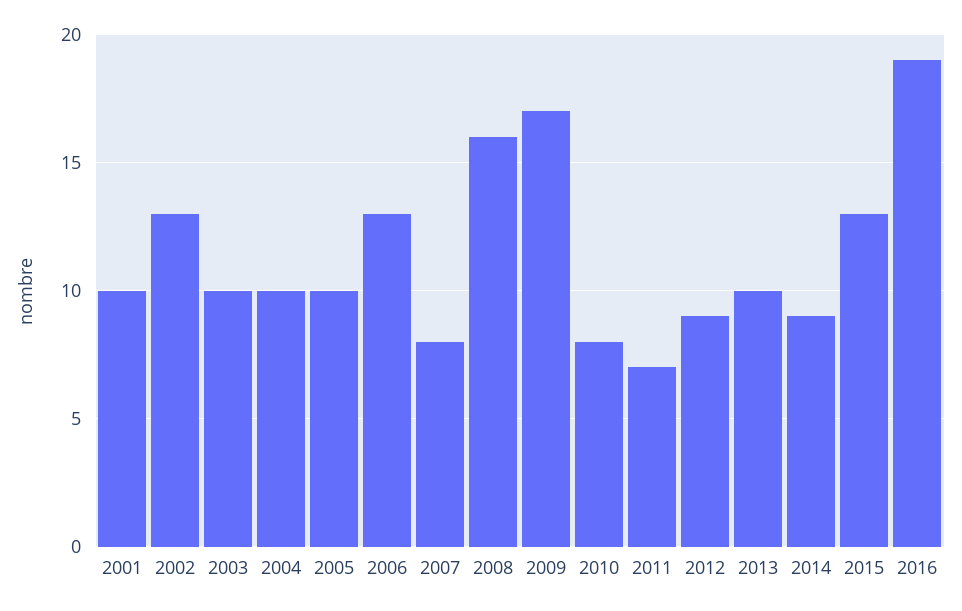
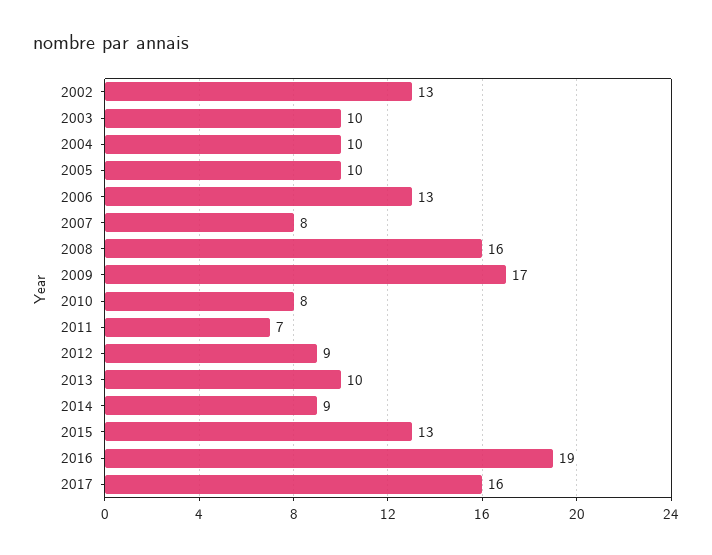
2001: 10 -> none
2017: none -> 16

